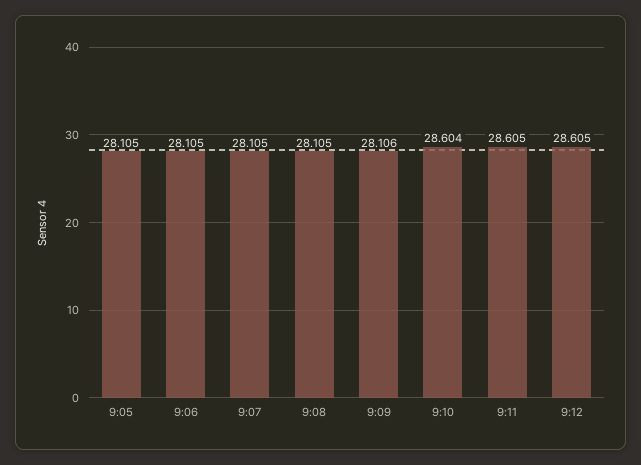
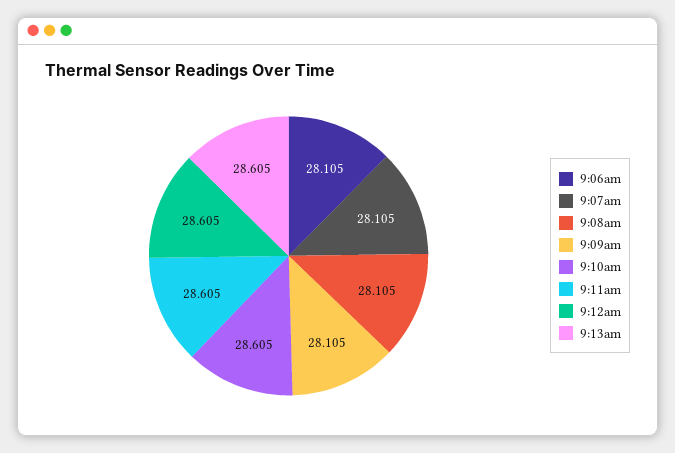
9:05: 28.105 -> none
9:09: 28.106 -> 28.105
9:10: 28.604 -> 28.605
9:13am: none -> 28.605

